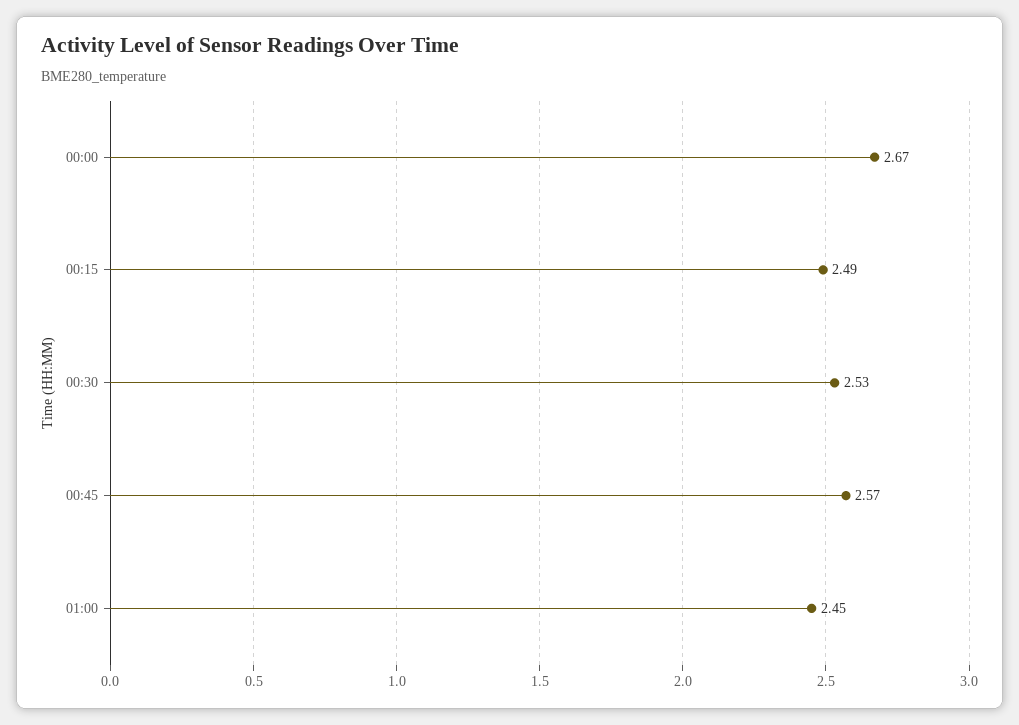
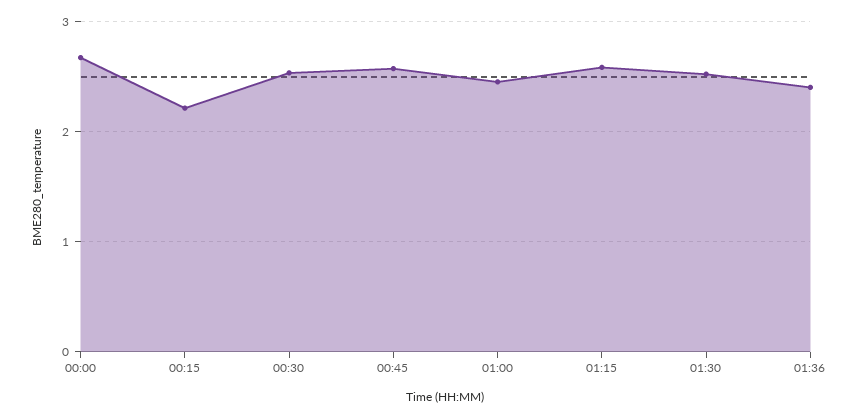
00:15: 2.49 -> 2.2
01:15: none -> 2.6
01:30: none -> 2.5
01:36: none -> 2.4

